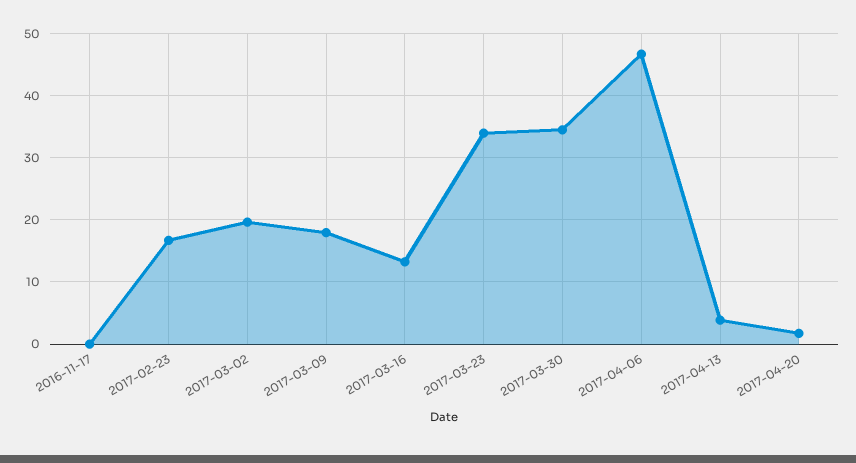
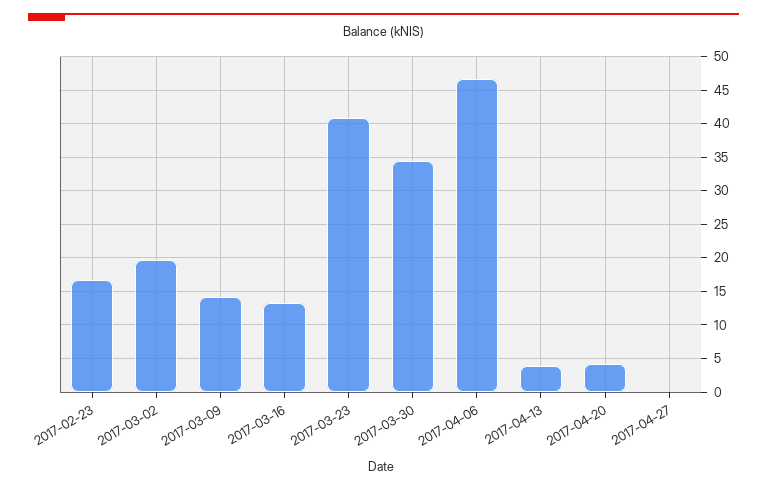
2016-11-17: 0 -> none
2017-03-09: 18 -> 14
2017-03-23: 34 -> 41
2017-04-20: 2 -> 4
2017-04-27: none -> 0

